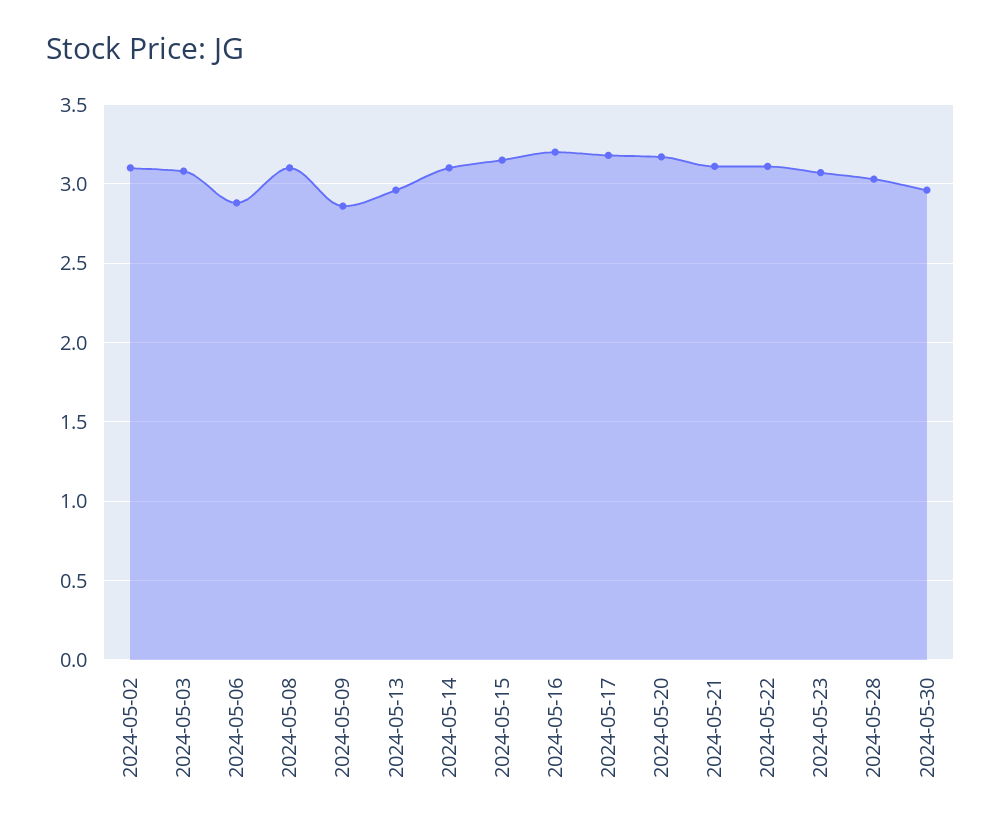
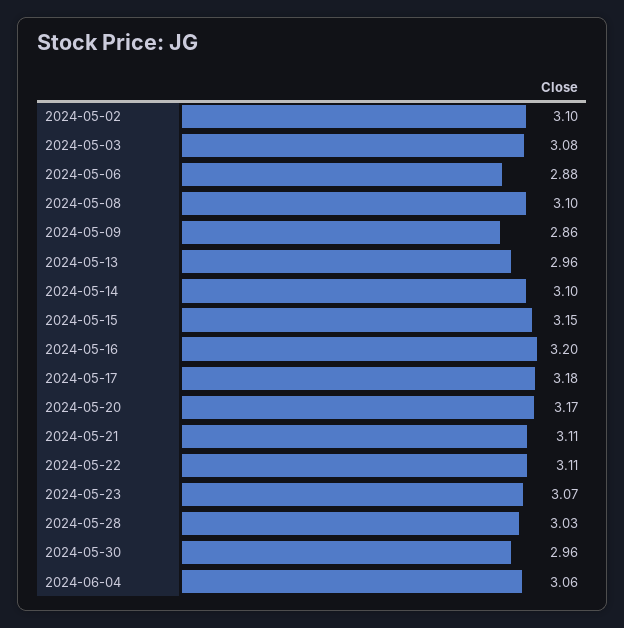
2024-06-04: none -> 3.06

